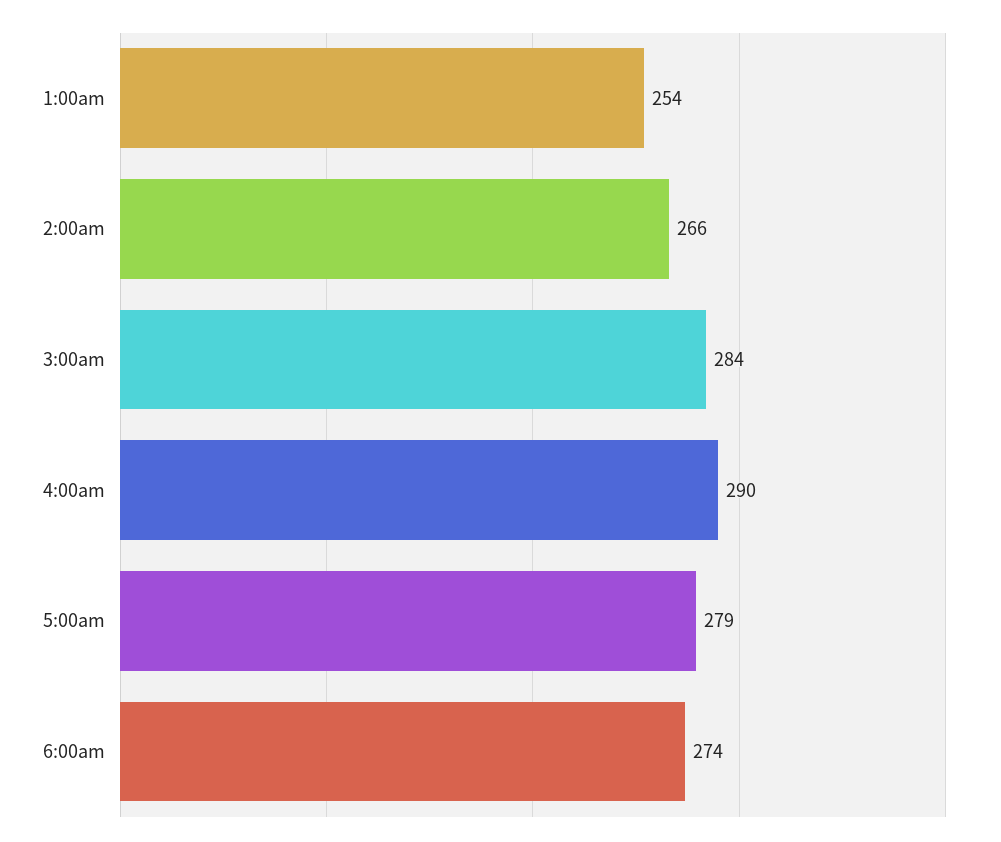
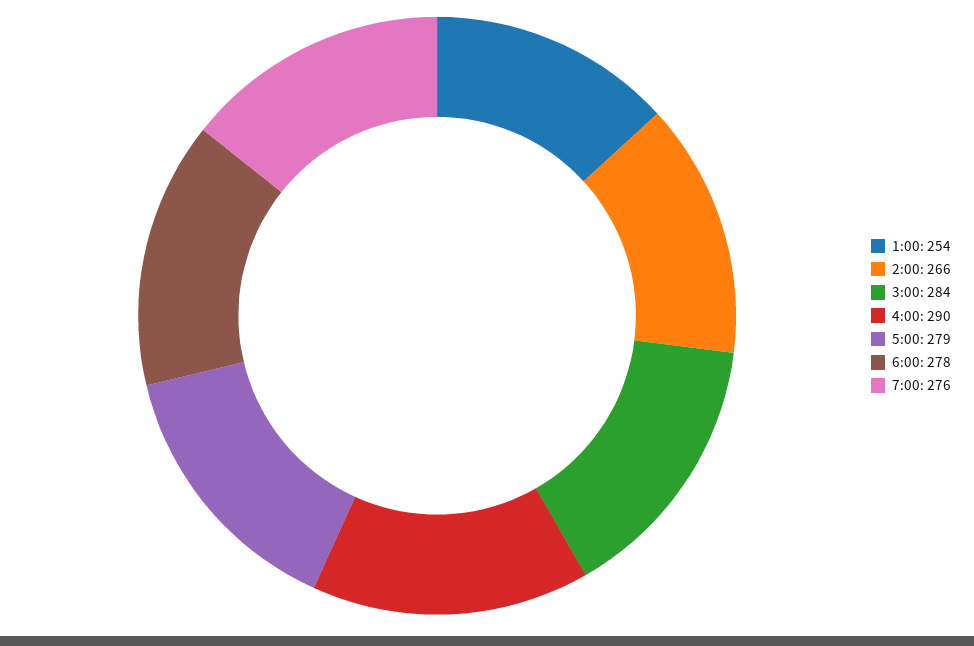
6:00am: 274 -> 278
7:00: none -> 276

